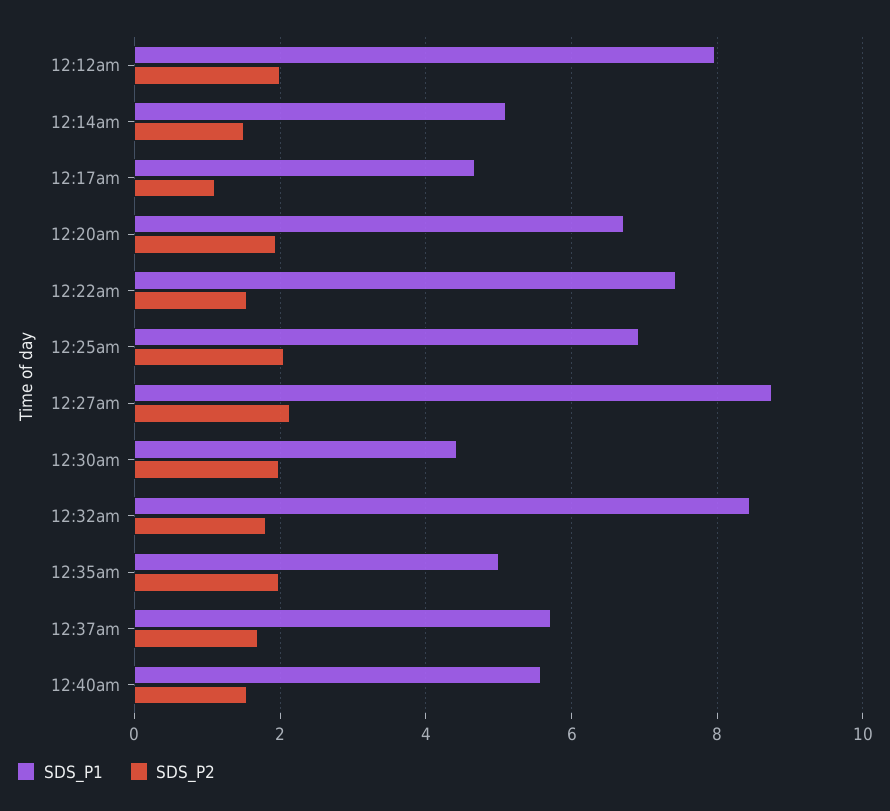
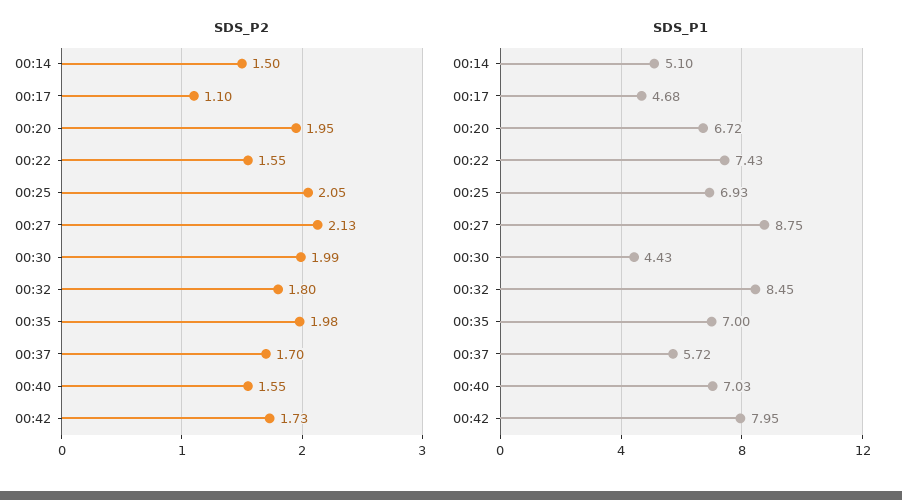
SDS_P1, 12:12am: 8 -> none
SDS_P2, 12:12am: 2 -> none
SDS_P1, 12:35am: 5 -> 7
SDS_P1, 12:40am: 5.6 -> 7.03
SDS_P2, 00:42: none -> 1.73
SDS_P1, 00:42: none -> 7.95

